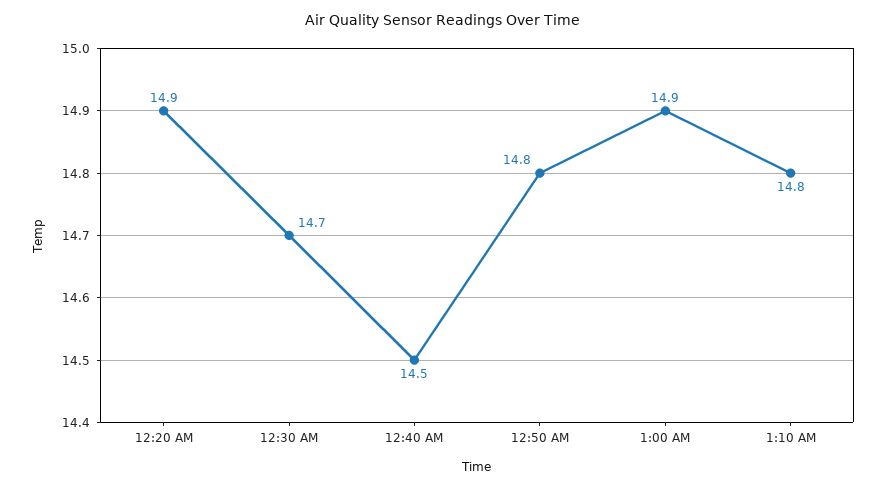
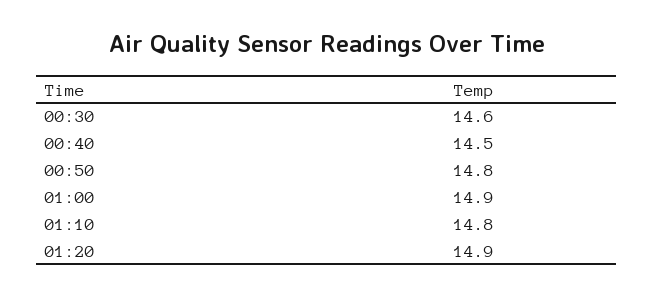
12:20 AM: 14.9 -> none
12:30 AM: 14.7 -> 14.6
01:20: none -> 14.9

